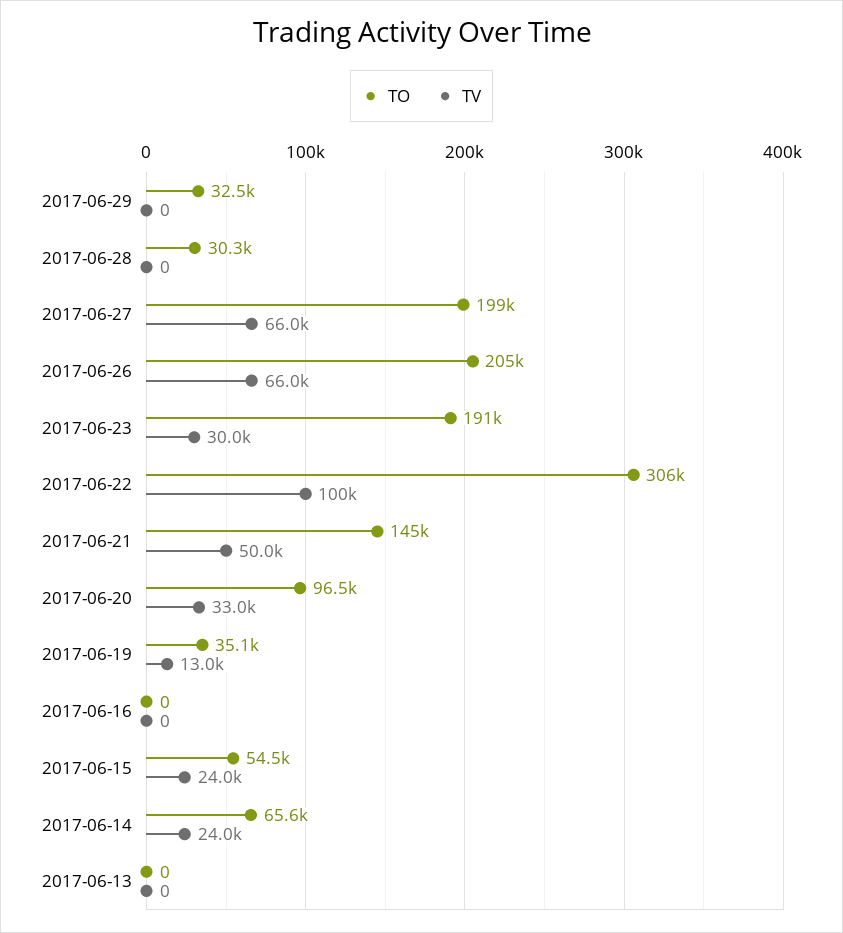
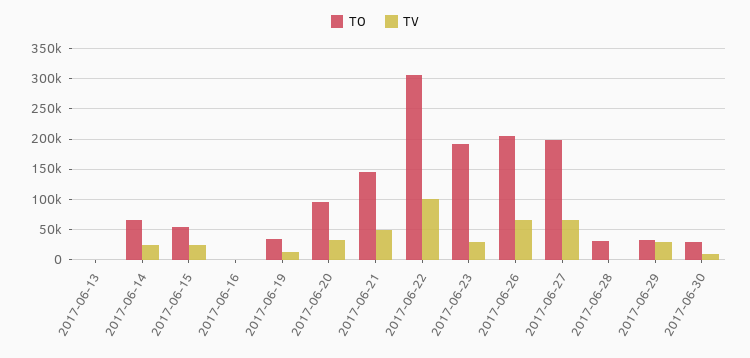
TV, 2017-06-29: 0 -> 30000
TO, 2017-06-30: none -> 30000
TV, 2017-06-30: none -> 10000

